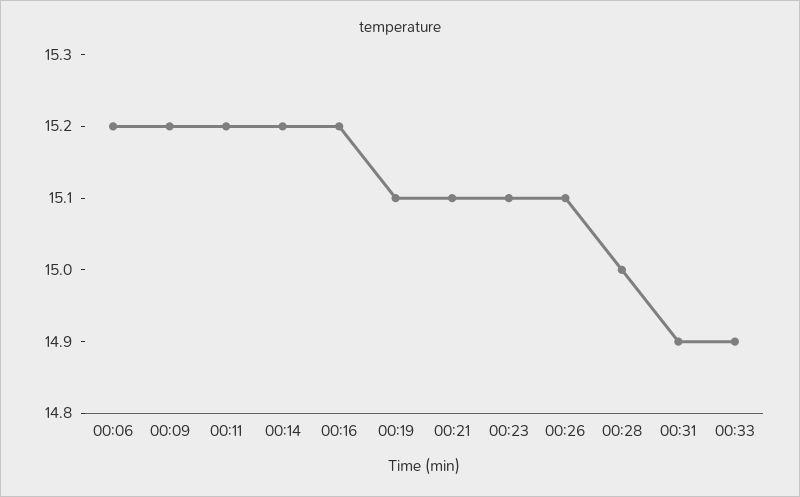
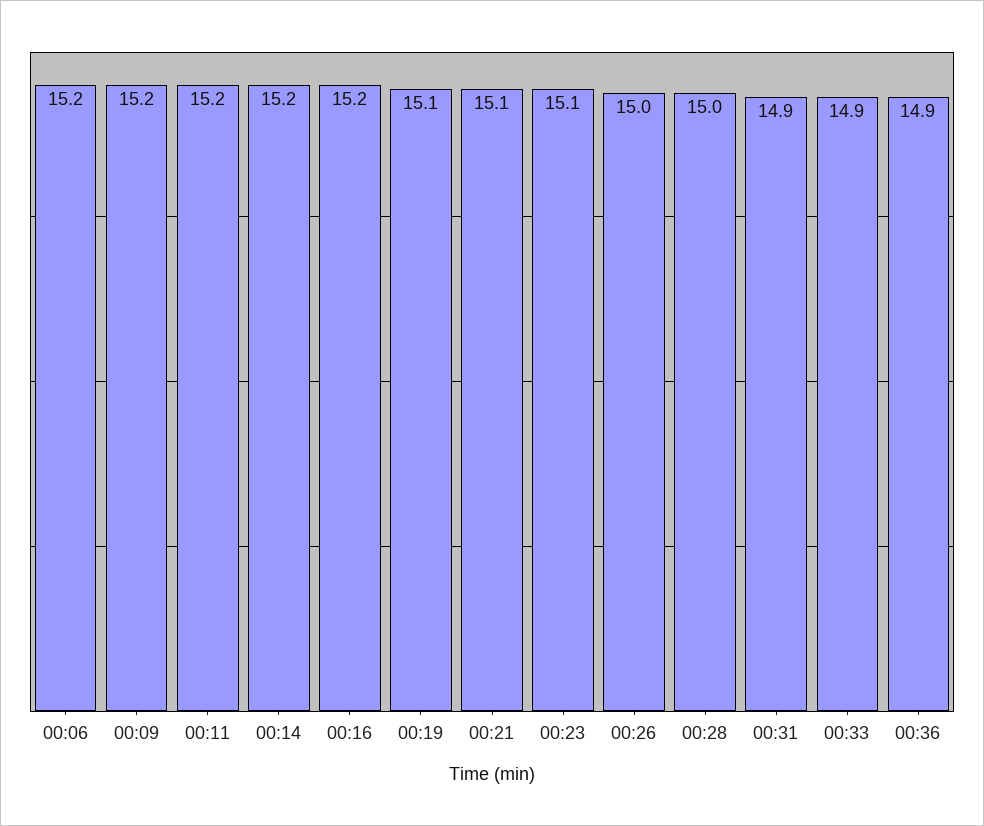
00:26: 15.1 -> 15
00:36: none -> 14.9

